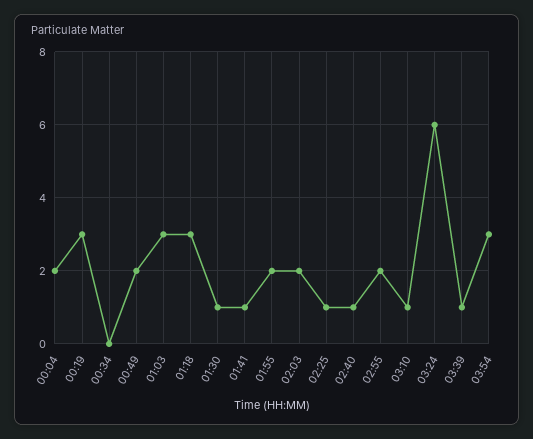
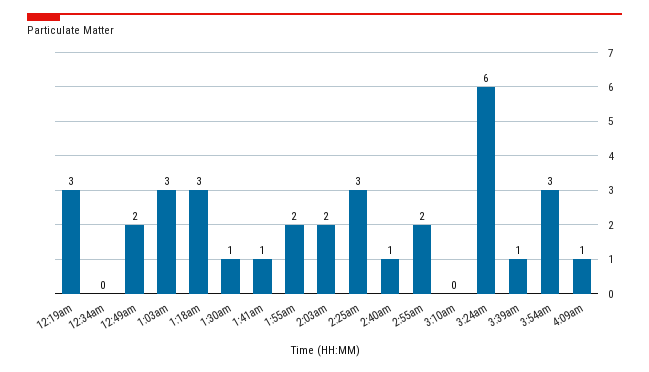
00:04: 2 -> none
02:25: 1 -> 3
03:10: 1 -> 0
4:09am: none -> 1

